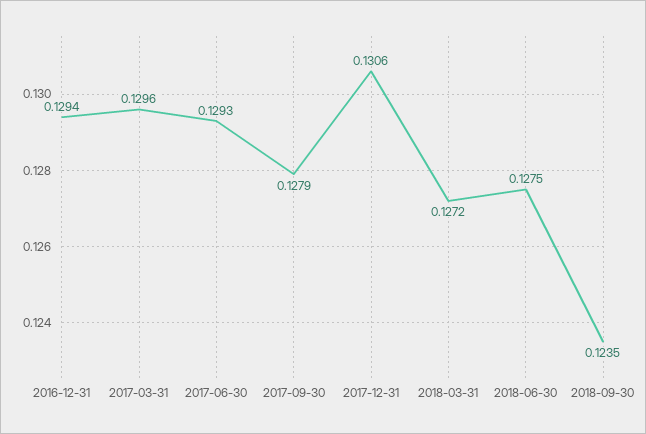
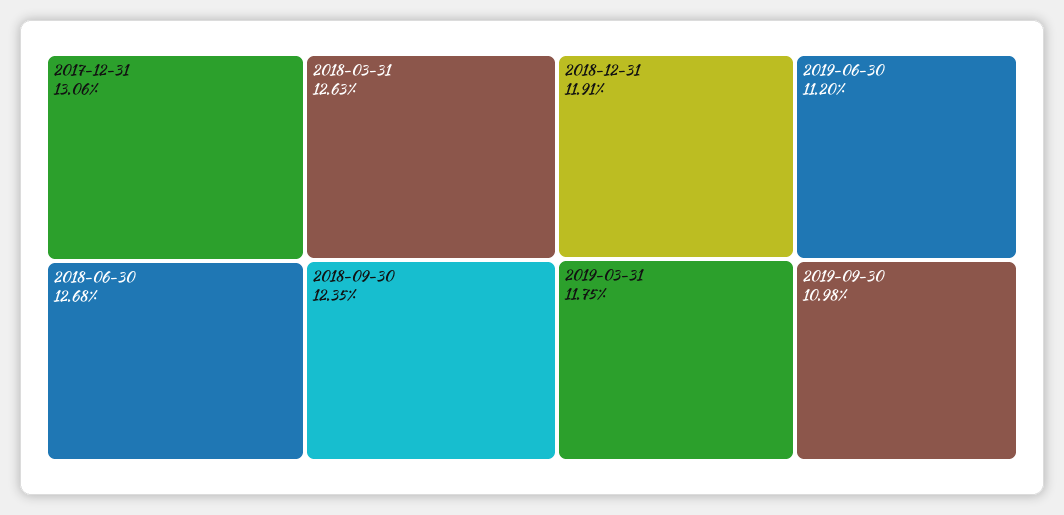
2016-12-31: 0.1294 -> none
2017-03-31: 0.1296 -> none
2017-06-30: 0.1293 -> none
2017-09-30: 0.1279 -> none
2018-03-31: 0.1272 -> 0.1263
2018-06-30: 0.1275 -> 0.1268
2018-12-31: none -> 0.1191
2019-03-31: none -> 0.1175
2019-06-30: none -> 0.112
2019-09-30: none -> 0.1098

